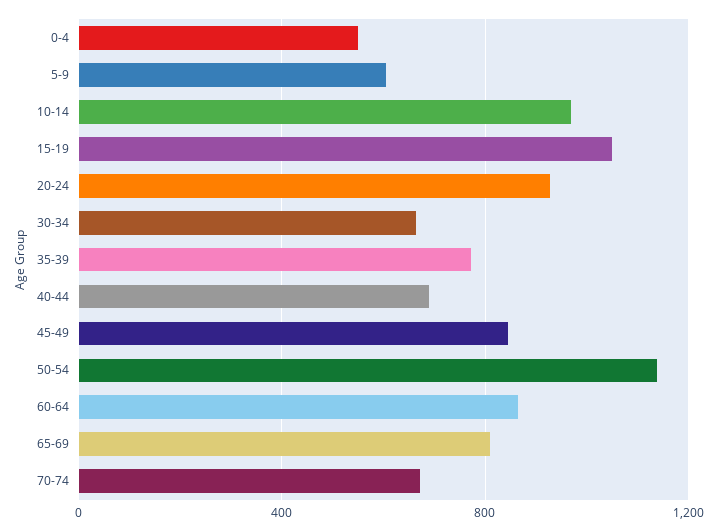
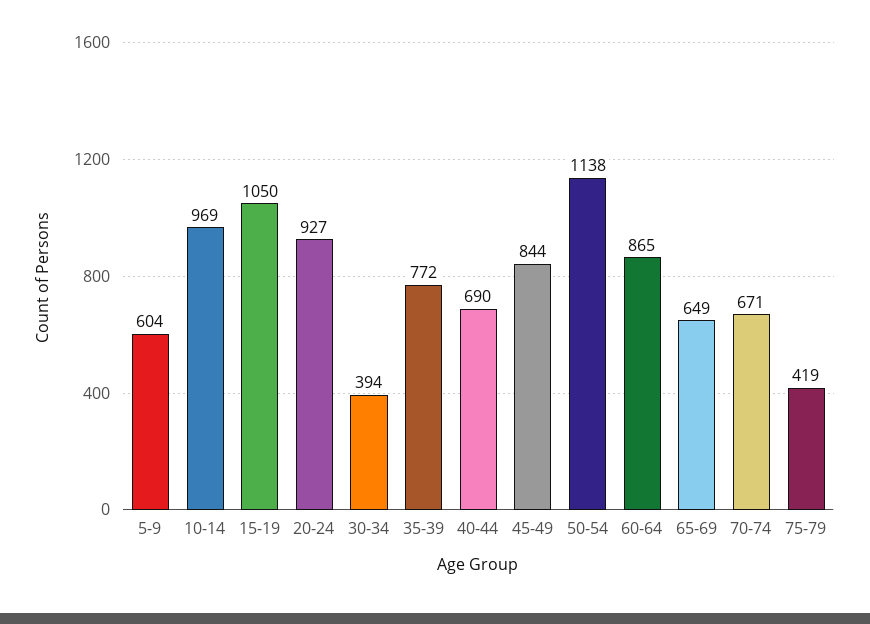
0-4: 550 -> none
30-34: 650 -> 394
65-69: 800 -> 649
75-79: none -> 419

